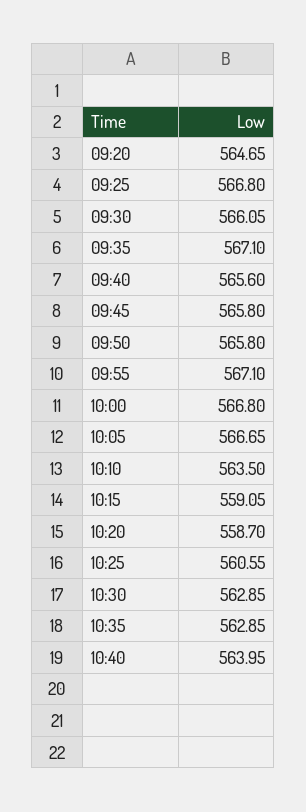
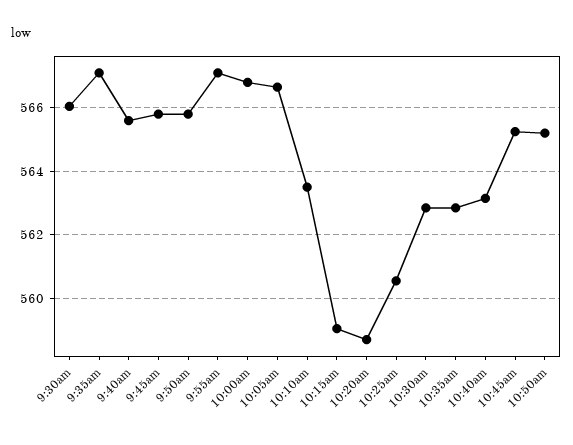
09:20: 564.65 -> none
09:25: 566.8 -> none
10:40: 563.95 -> 563.2
10:45am: none -> 565.2
10:50am: none -> 565.2

